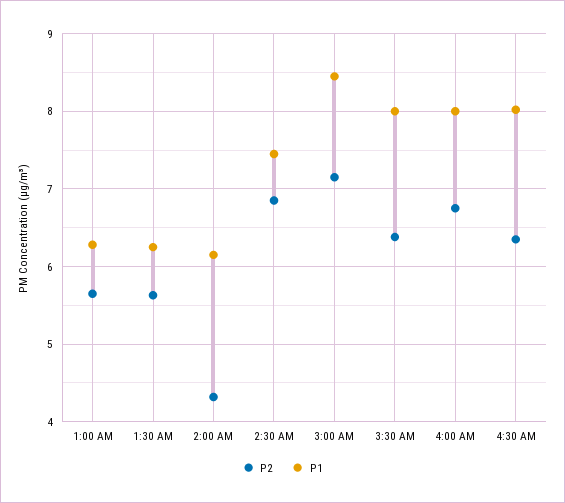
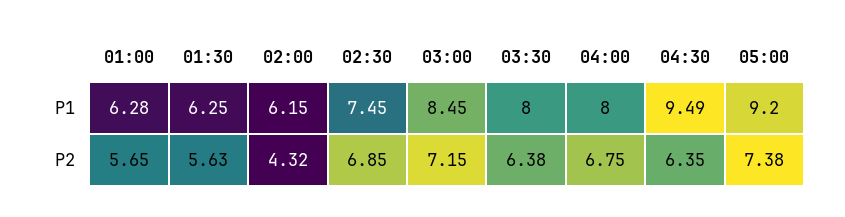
P1, 4:30 AM: 8 -> 9.49
P1, 05:00: none -> 9.2
P2, 05:00: none -> 7.38

